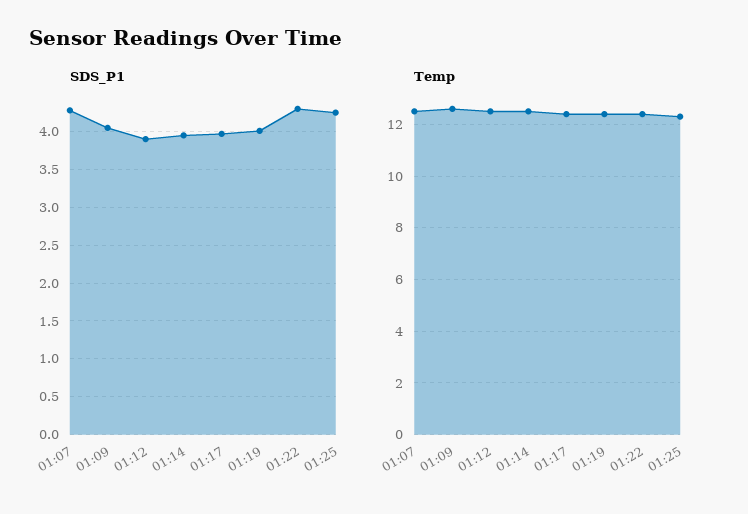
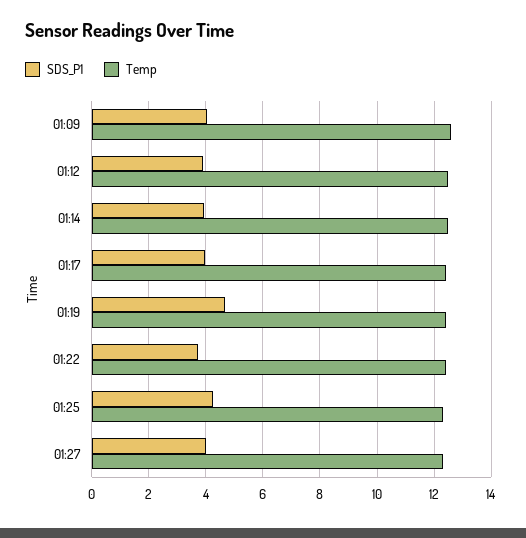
SDS_P1, 01:07: 4.3 -> none
SDS_P1, 01:19: 4 -> 4.75
SDS_P1, 01:22: 4.3 -> 3.75
Temp, 01:07: 12.5 -> none
SDS_P1, 01:27: none -> 4
Temp, 01:27: none -> 12.25

